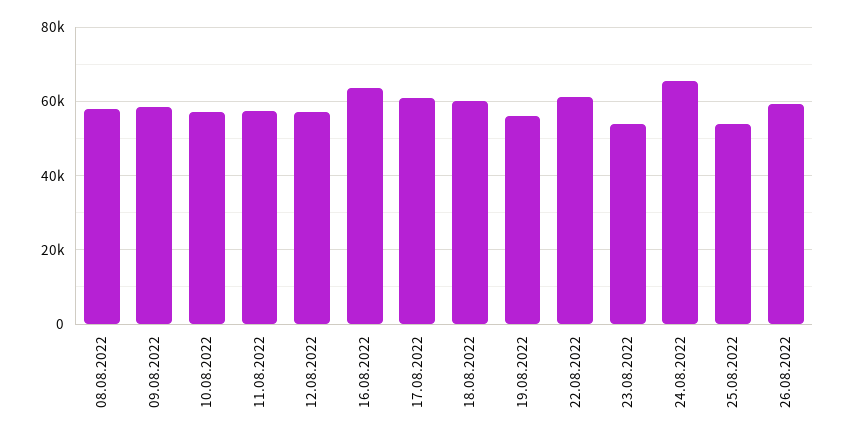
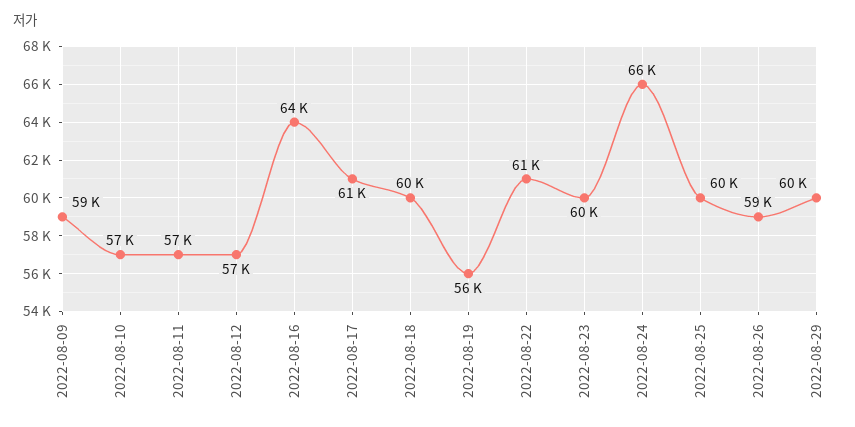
08.08.2022: 58000 -> none
23.08.2022: 54000 -> 60000
25.08.2022: 54000 -> 60000
2022-08-29: none -> 60000

